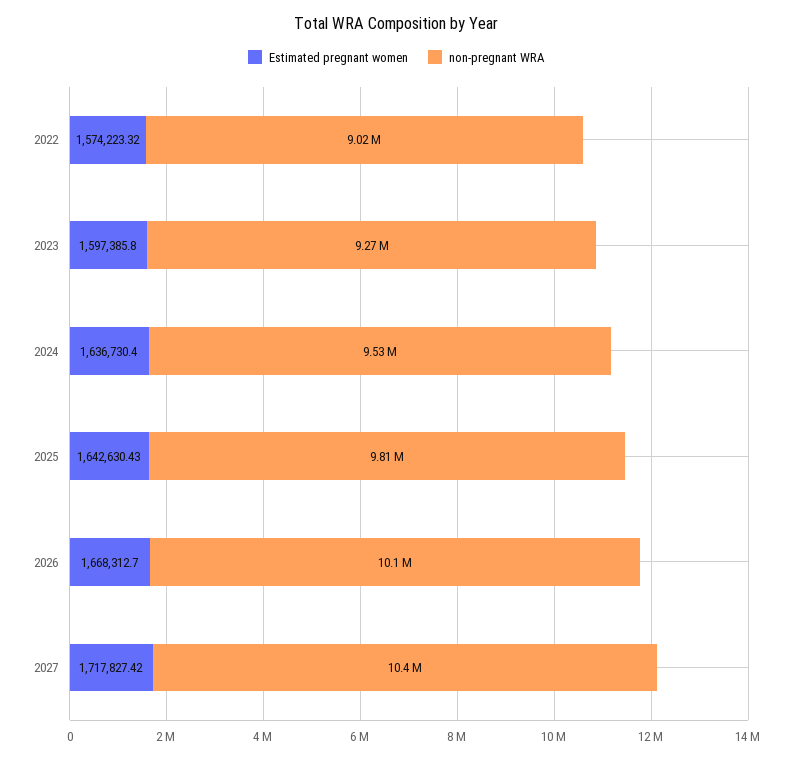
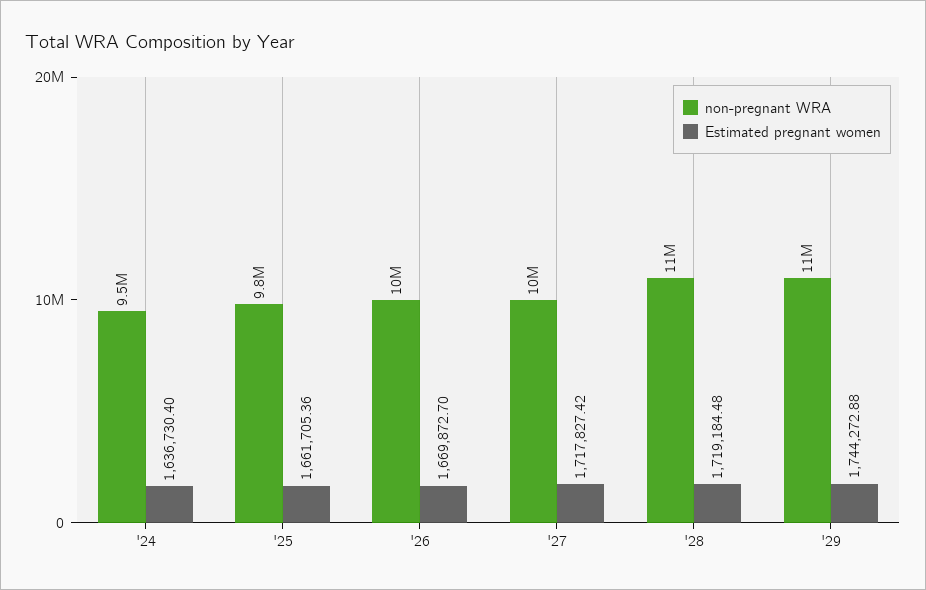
Estimated pregnant women, 2022: 1574223.32 -> none
non-pregnant WRA, 2022: 9020000 -> none
Estimated pregnant women, 2023: 1597385.8 -> none
non-pregnant WRA, 2023: 9270000 -> none
Estimated pregnant women, 2025: 1642630.43 -> 1661705.36
Estimated pregnant women, 2026: 1668312.7 -> 1669872.7
non-pregnant WRA, '28: none -> 11000000
Estimated pregnant women, '28: none -> 1719184.48
non-pregnant WRA, '29: none -> 11000000
Estimated pregnant women, '29: none -> 1744272.88

